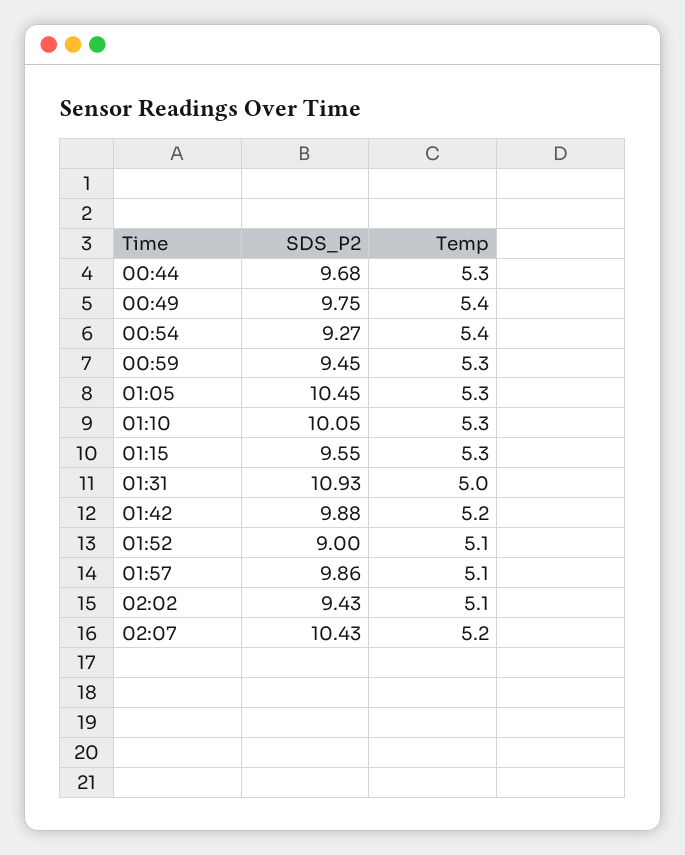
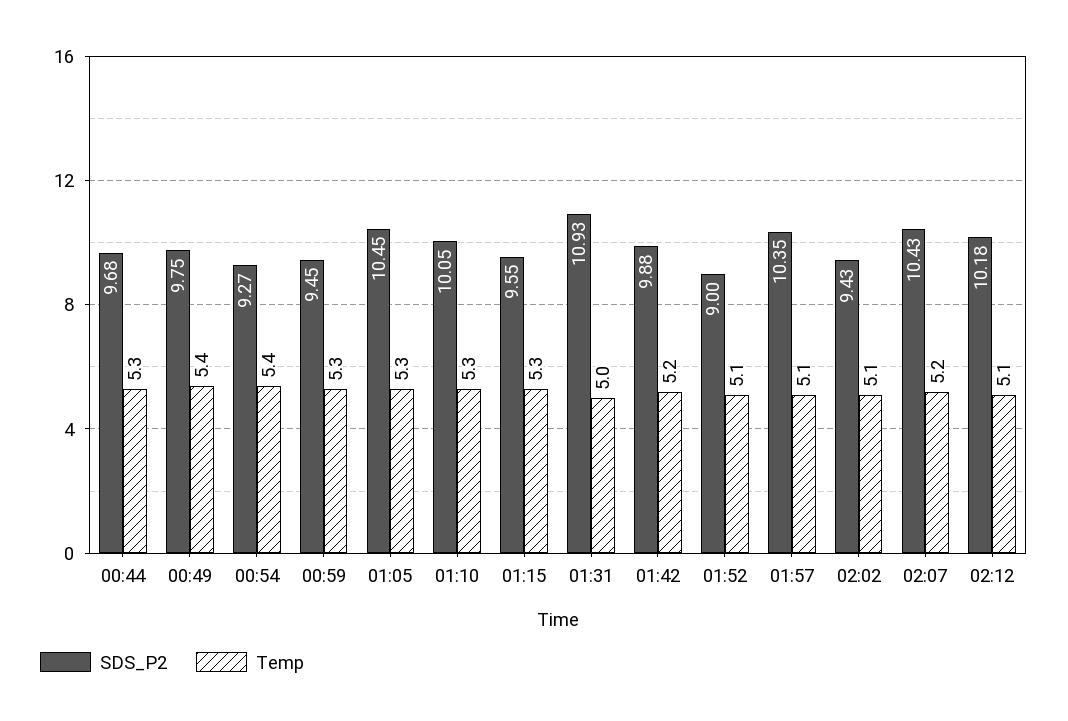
SDS_P2, 01:57: 9.86 -> 10.35
SDS_P2, 02:12: none -> 10.18
Temp, 02:12: none -> 5.1

